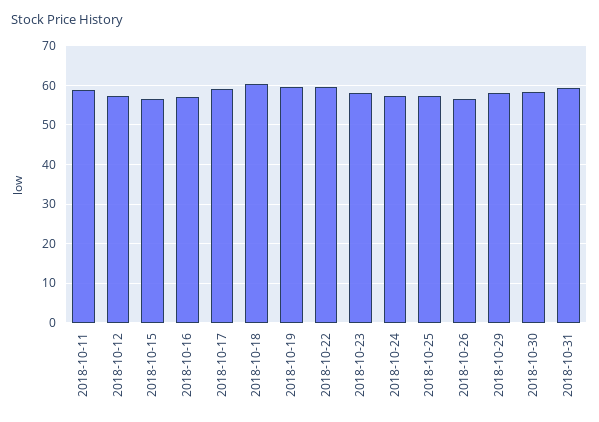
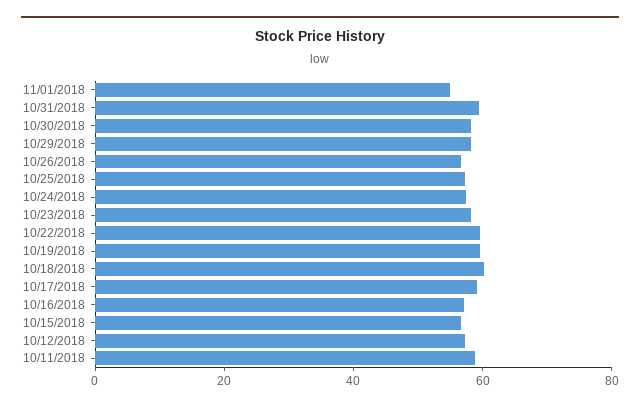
11/01/2018: none -> 55

